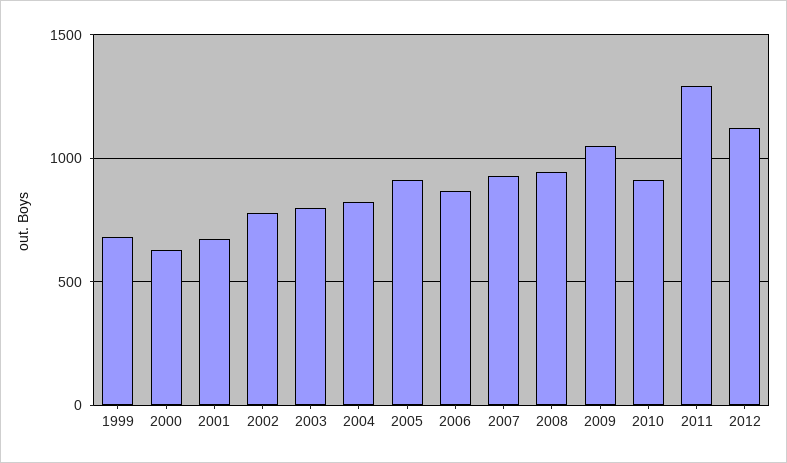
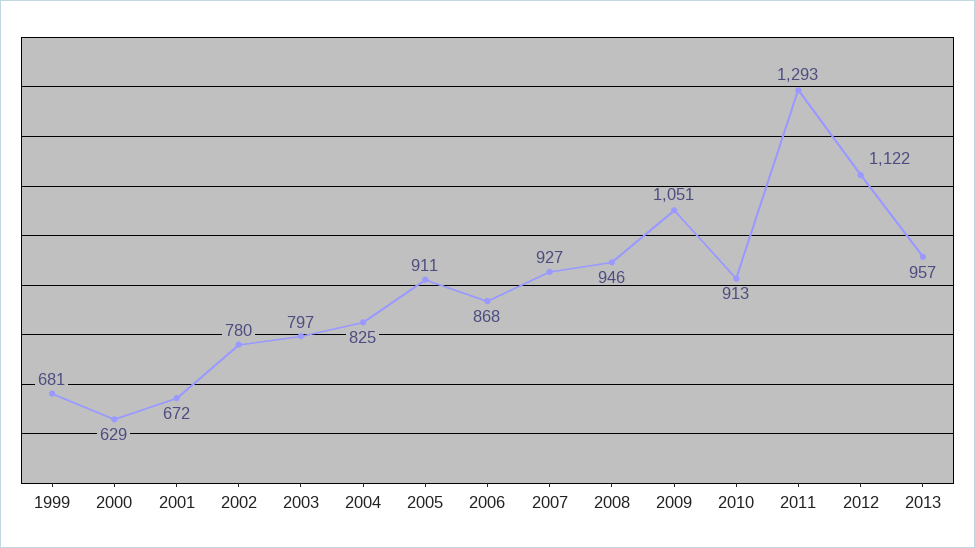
2013: none -> 957

